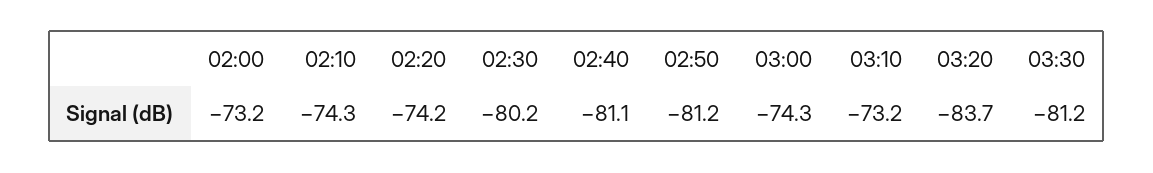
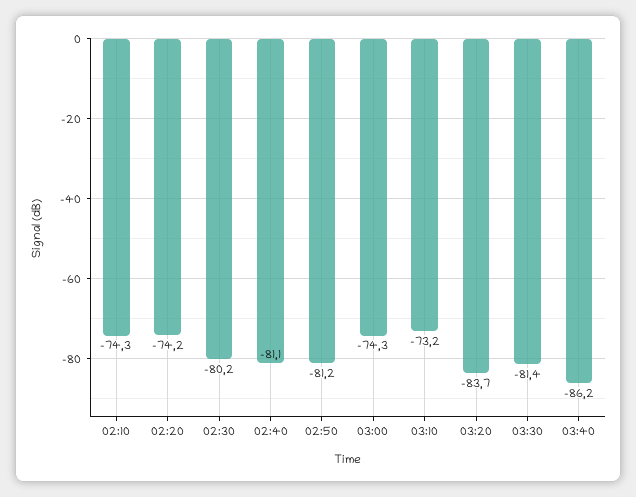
02:00: -73.2 -> none
03:30: -81.2 -> -81.4
03:40: none -> -86.2

